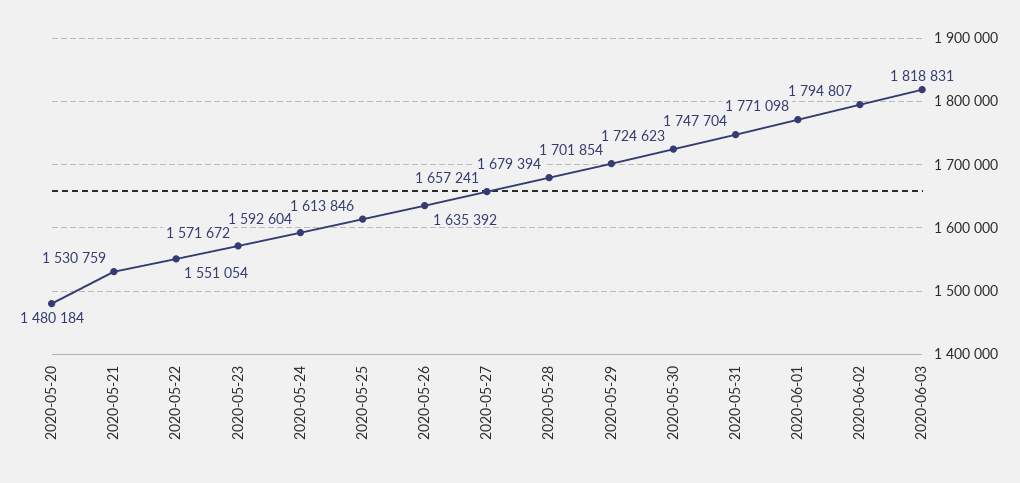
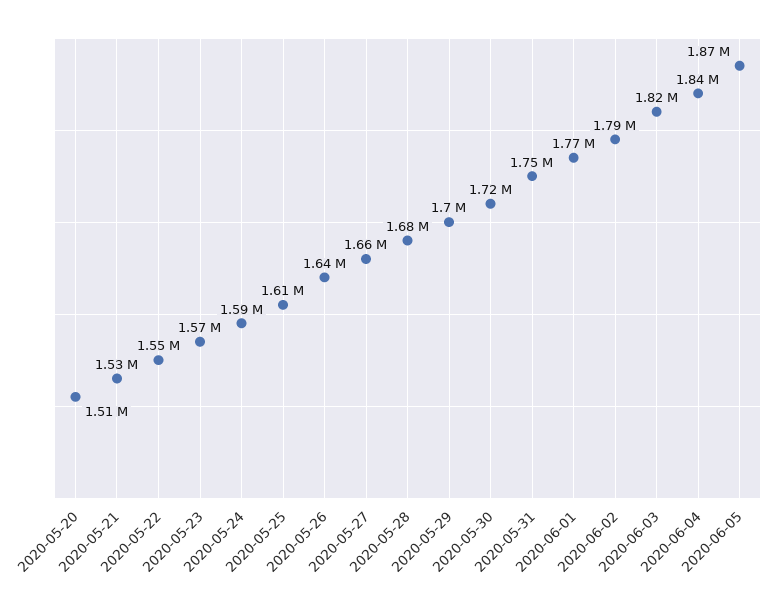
2020-05-20: 1480184 -> 1510000
2020-06-04: none -> 1840000
2020-06-05: none -> 1870000

